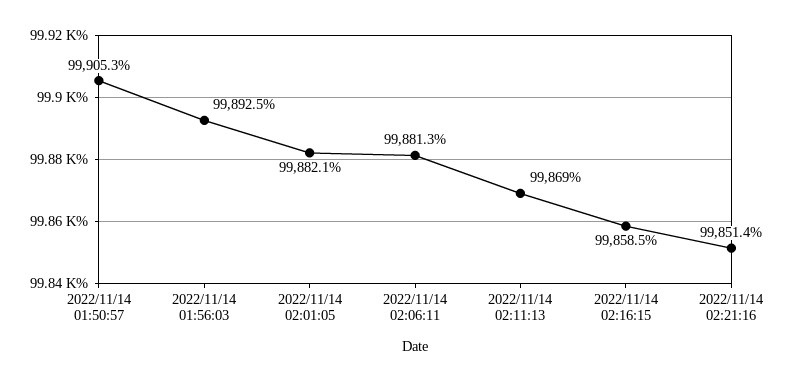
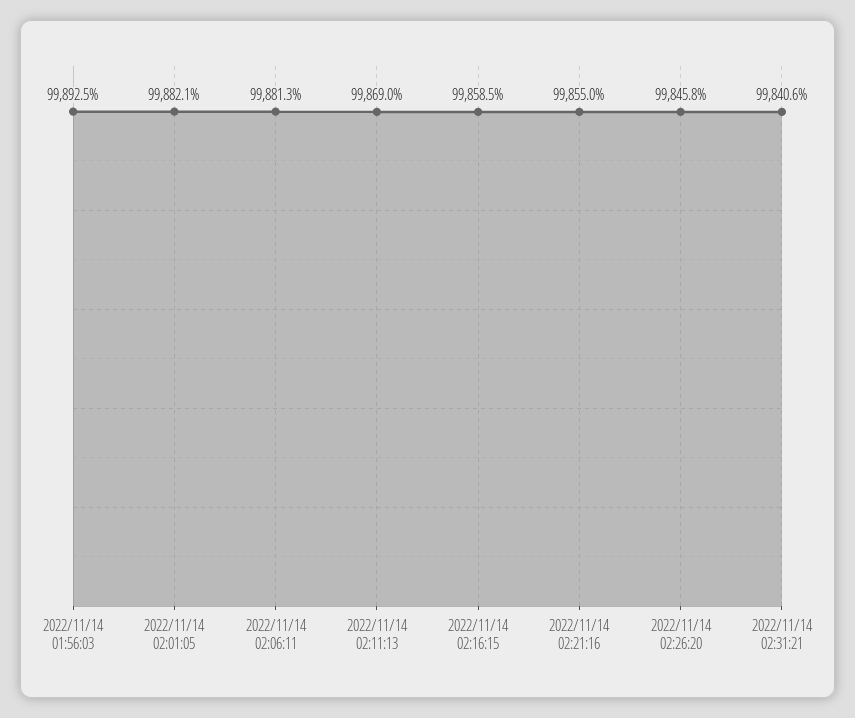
2022/11/14 01:50:57: 99905.3 -> none
2022/11/14 02:21:16: 99851.4 -> 99855
2022/11/14 02:26:20: none -> 99845.8
2022/11/14 02:31:21: none -> 99840.6

